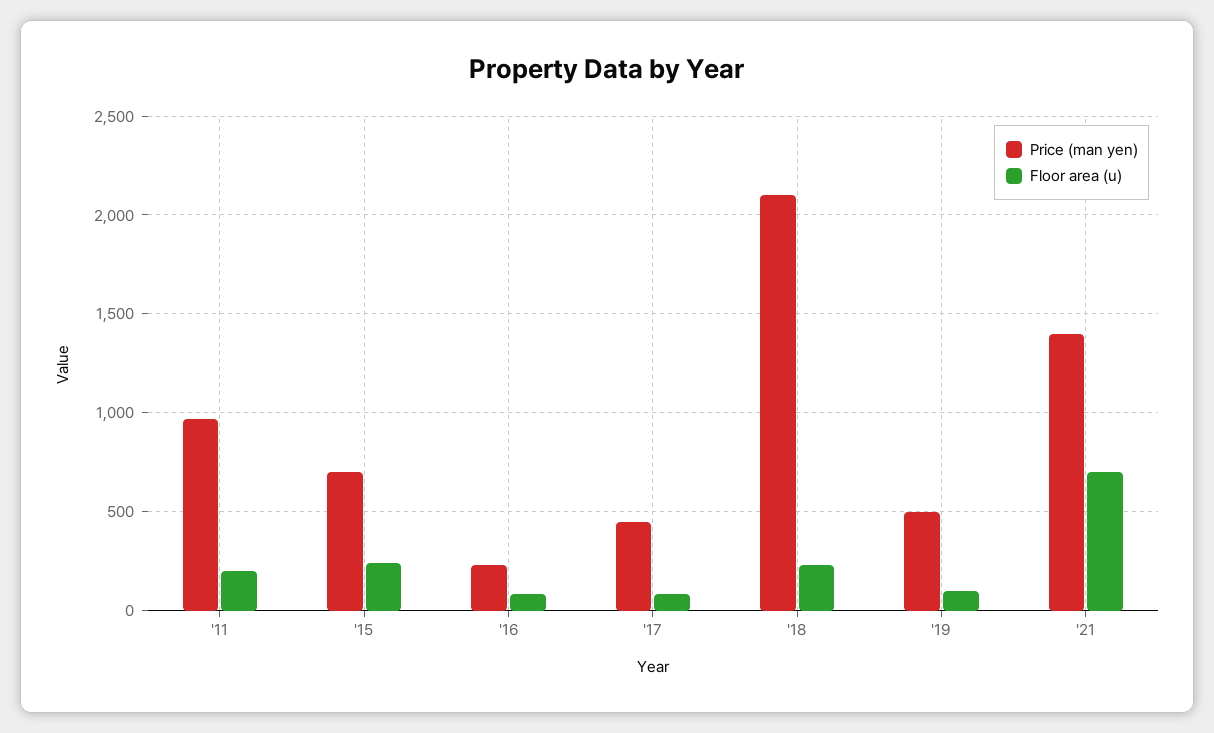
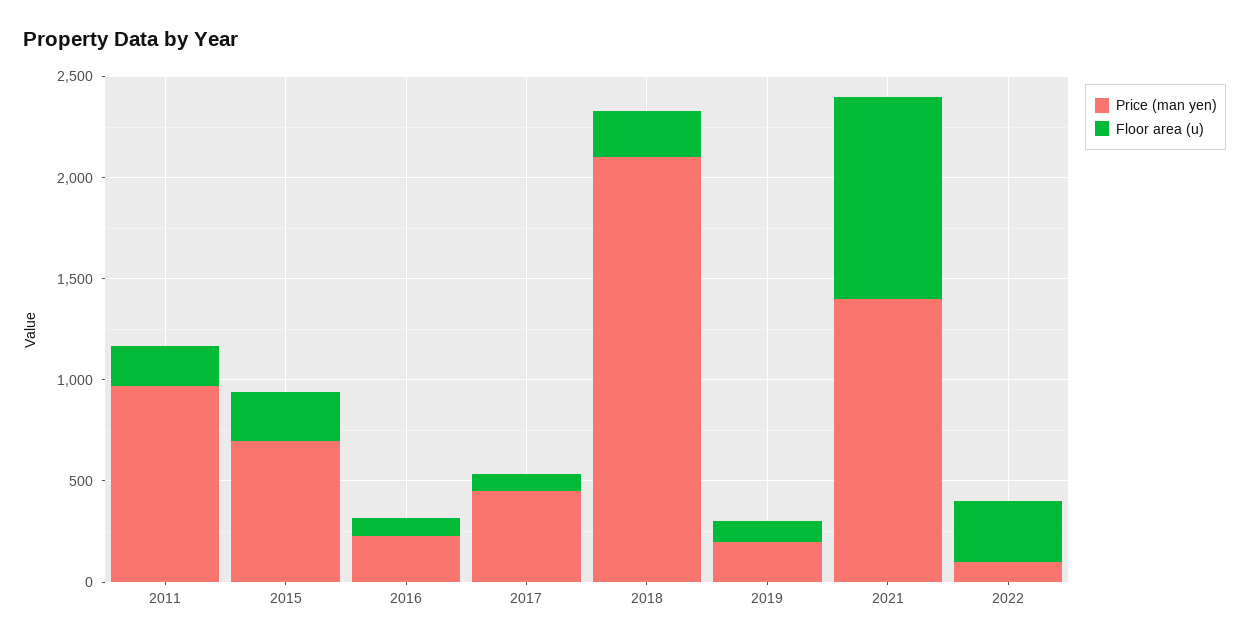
Price (man yen), '19: 500 -> 200
Floor area (u), '21: 700 -> 1000
Price (man yen), 2022: none -> 100
Floor area (u), 2022: none -> 300

